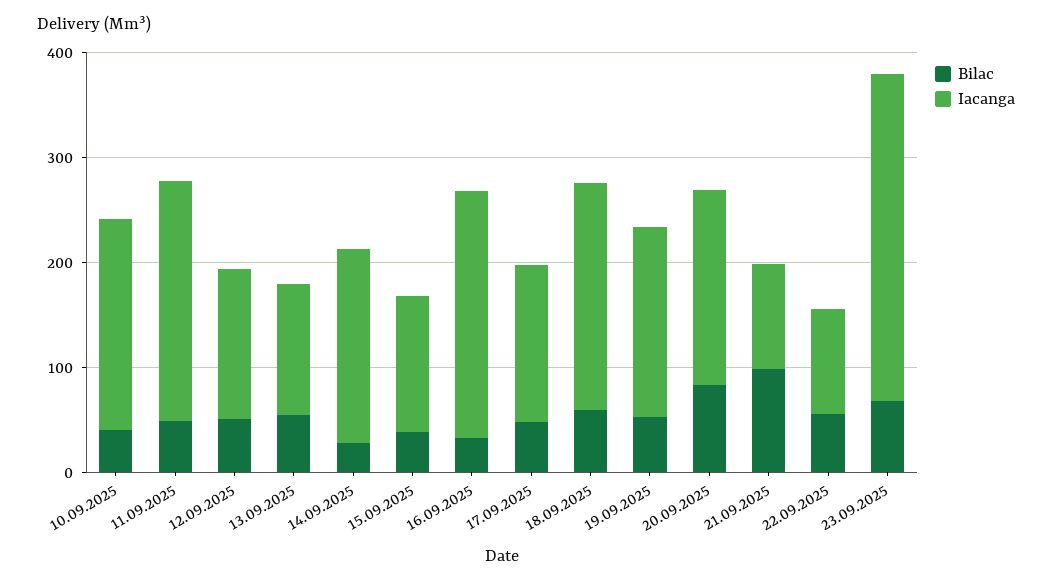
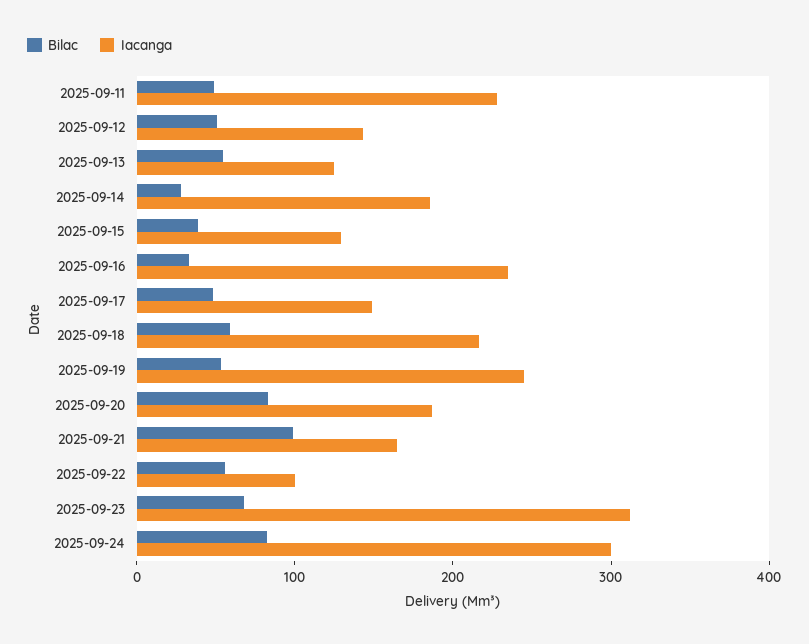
Bilac, 10.09.2025: 40 -> none
Iacanga, 10.09.2025: 200 -> none
Iacanga, 19.09.2025: 180 -> 240
Iacanga, 21.09.2025: 100 -> 160
Bilac, 2025-09-24: none -> 80
Iacanga, 2025-09-24: none -> 300

